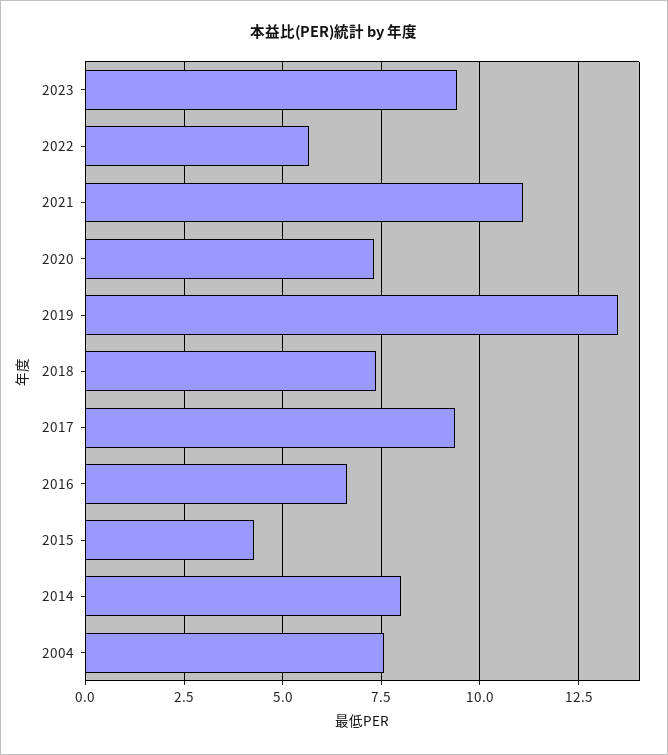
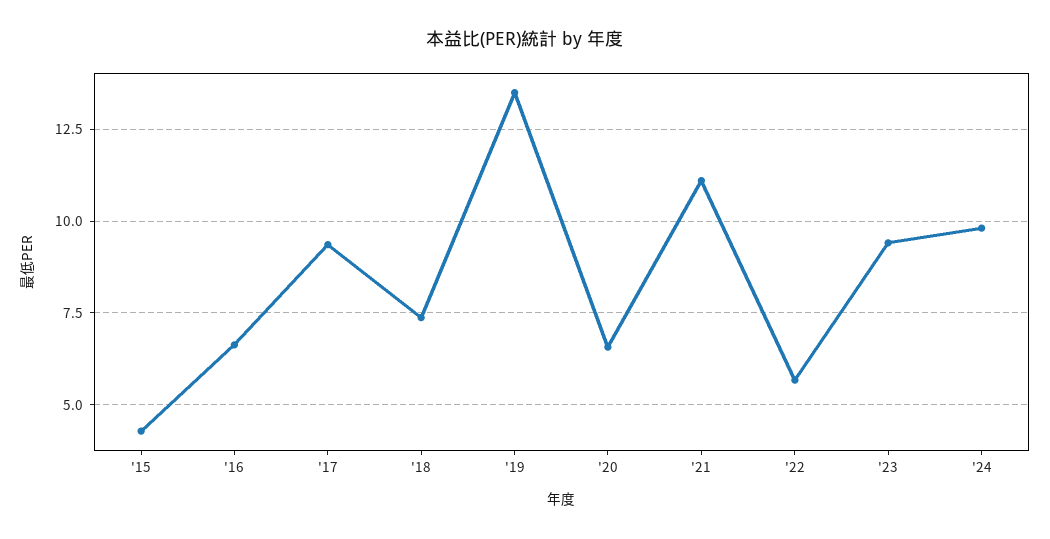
2020: 7.25 -> 6.5
2014: 8 -> none
2004: 7.5 -> none
'24: none -> 9.75

